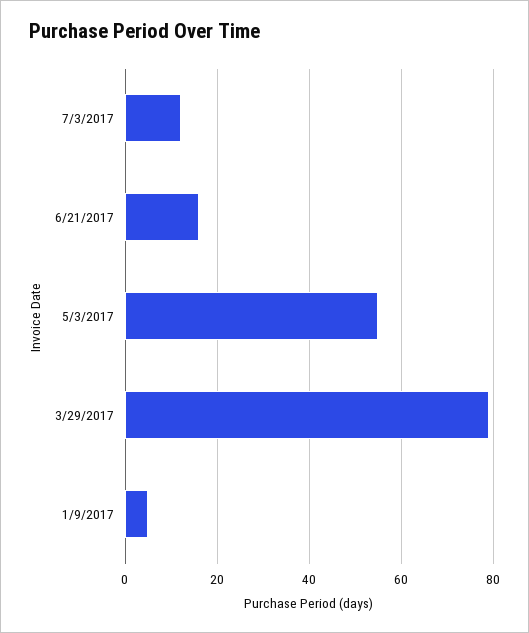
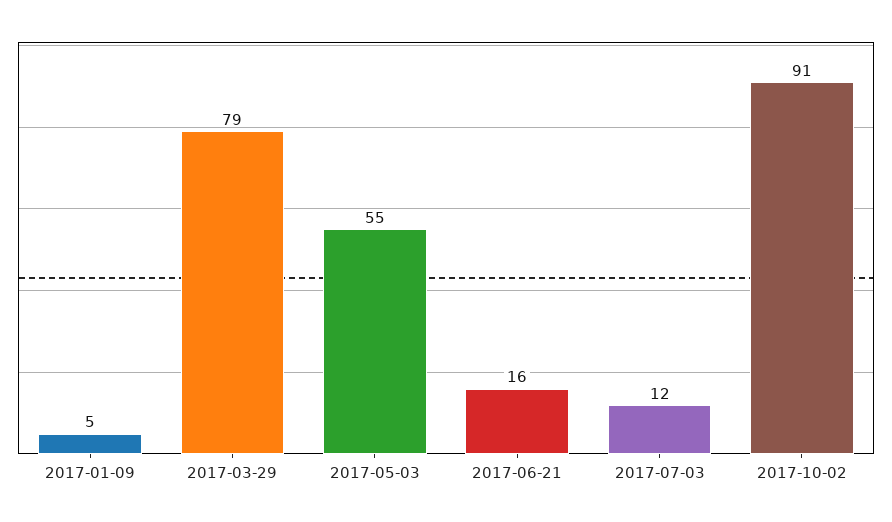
2017-10-02: none -> 91

